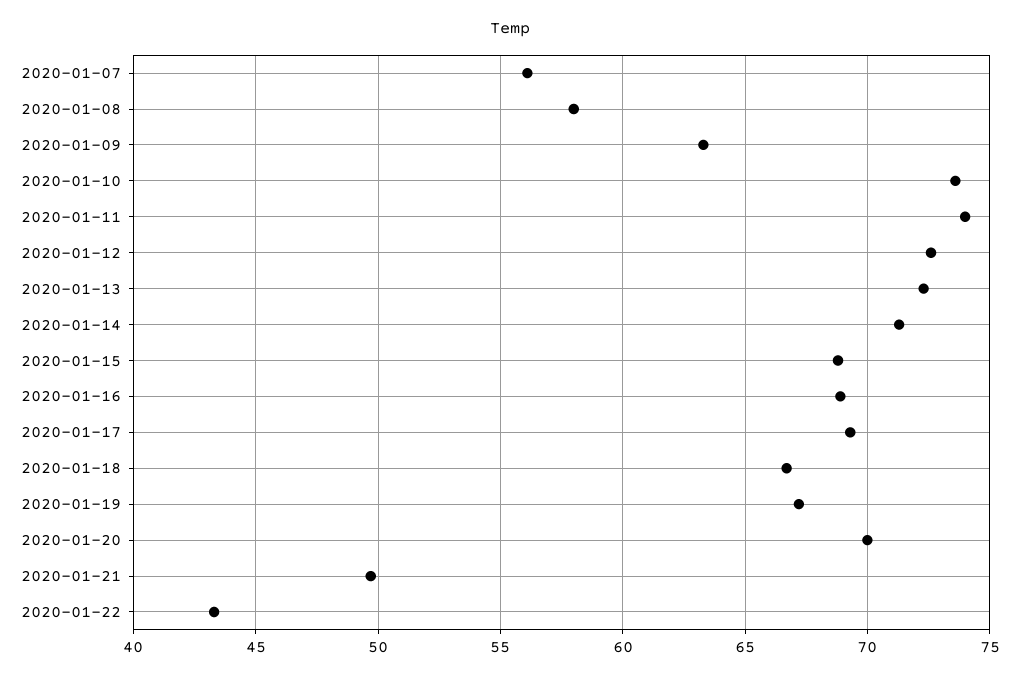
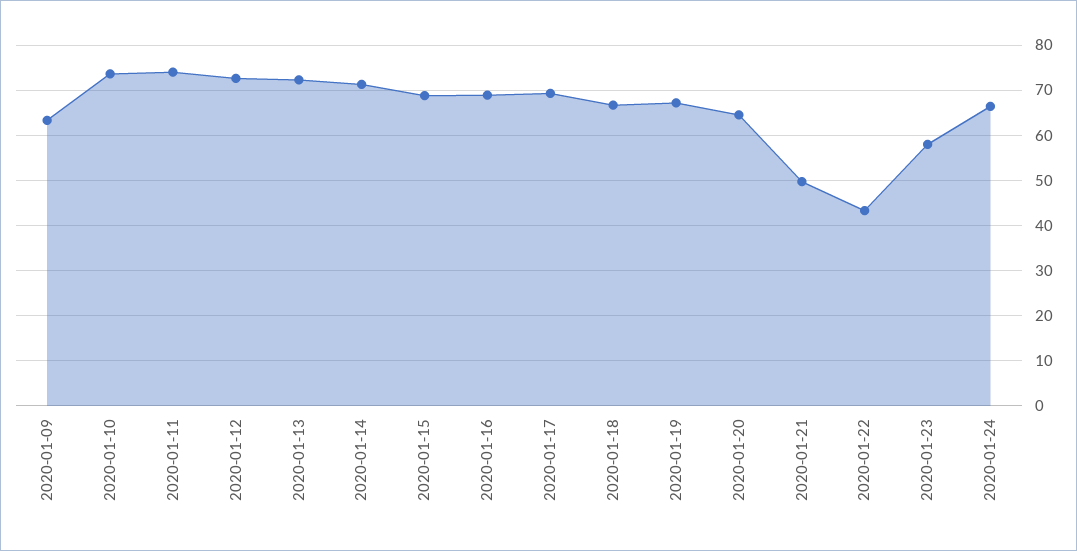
2020-01-07: 56 -> none
2020-01-08: 58 -> none
2020-01-20: 70 -> 64
2020-01-23: none -> 58
2020-01-24: none -> 66

